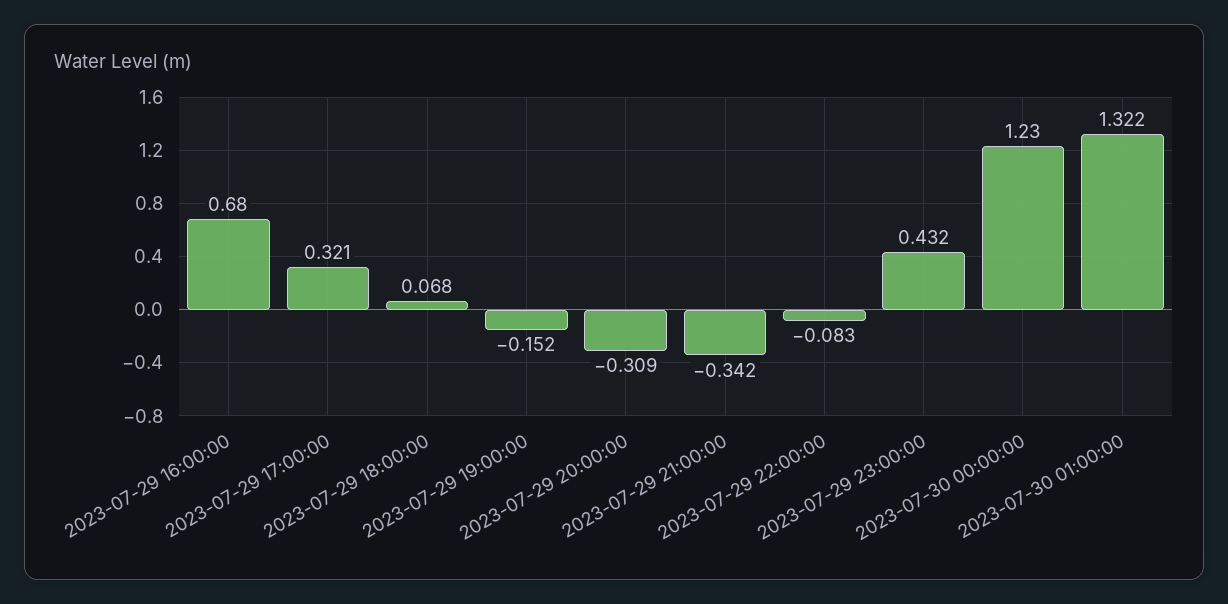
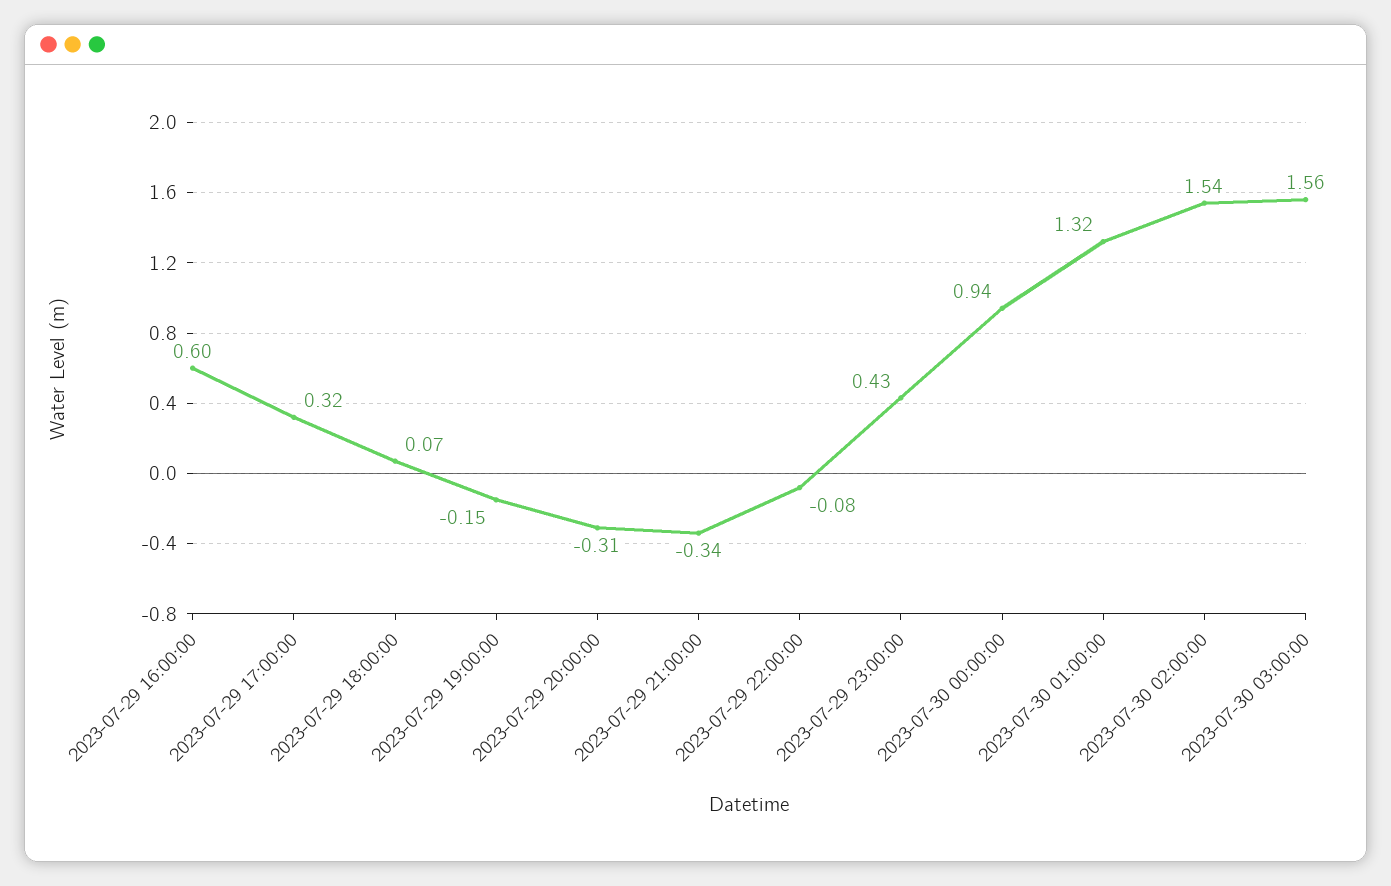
2023-07-29 16:00:00: 0.68 -> 0.6
2023-07-30 00:00:00: 1.23 -> 0.94
2023-07-30 02:00:00: none -> 1.54
2023-07-30 03:00:00: none -> 1.56

